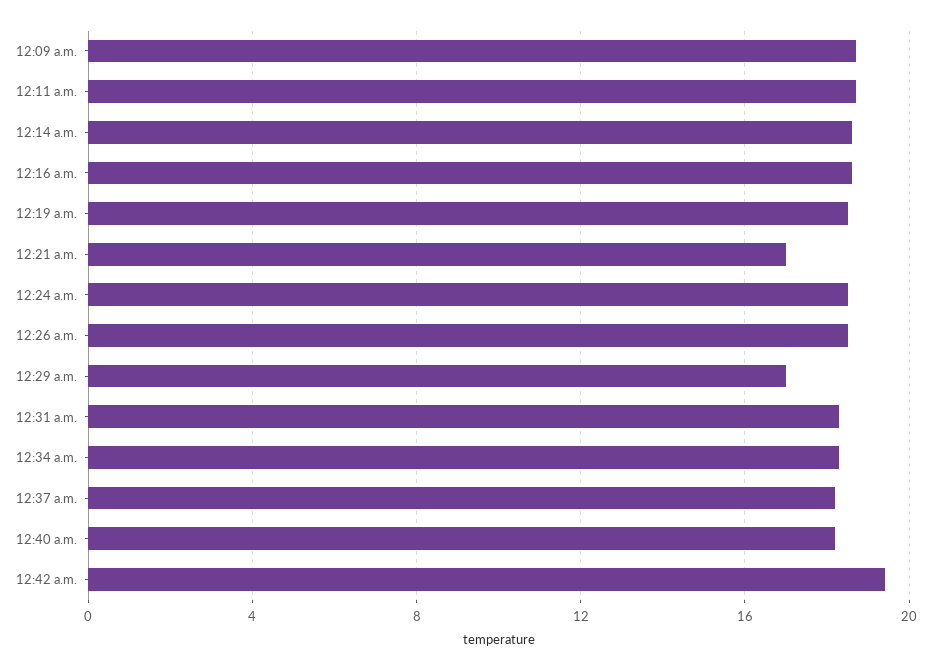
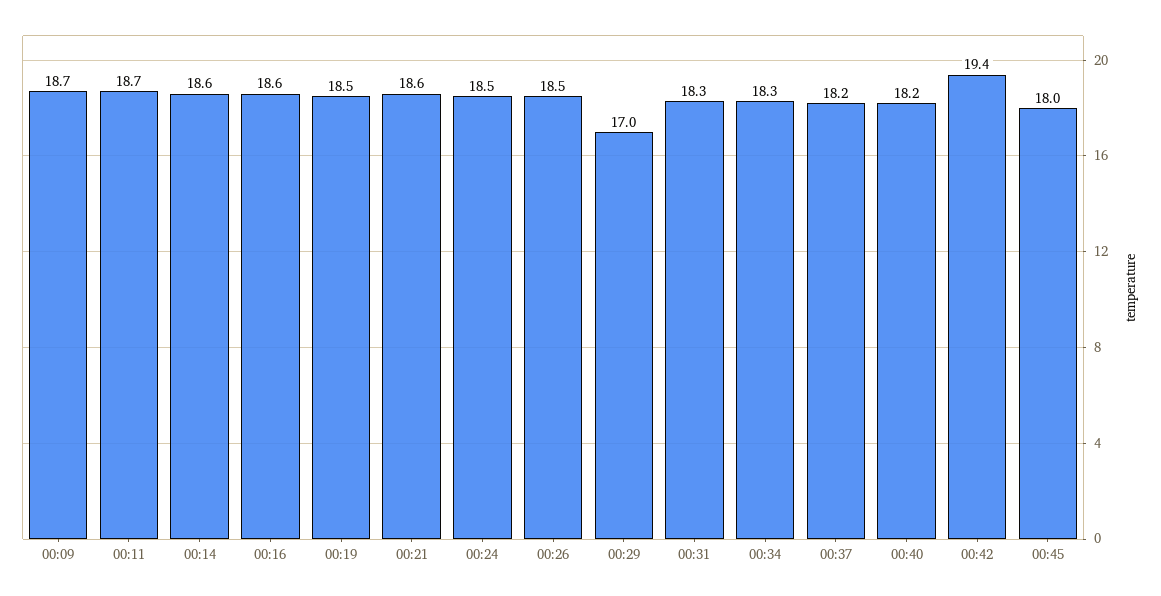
12:21 a.m.: 17 -> 18.6
00:45: none -> 18

